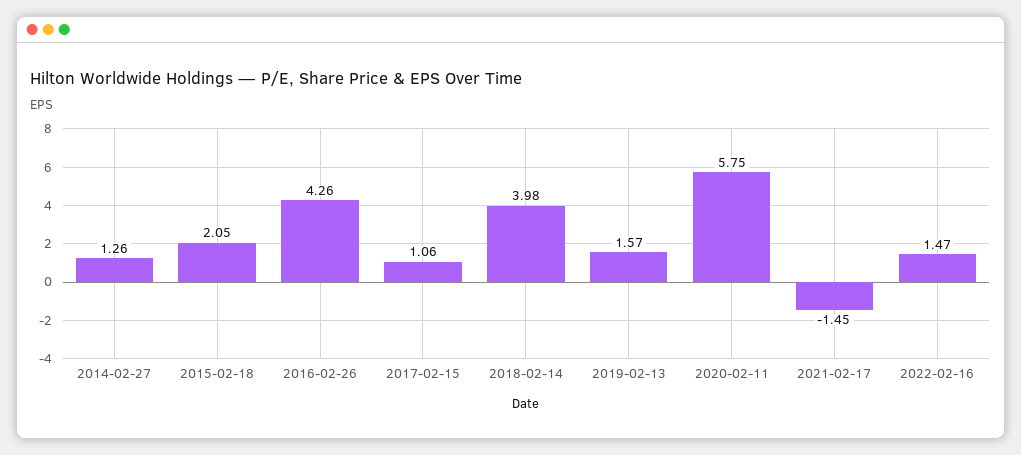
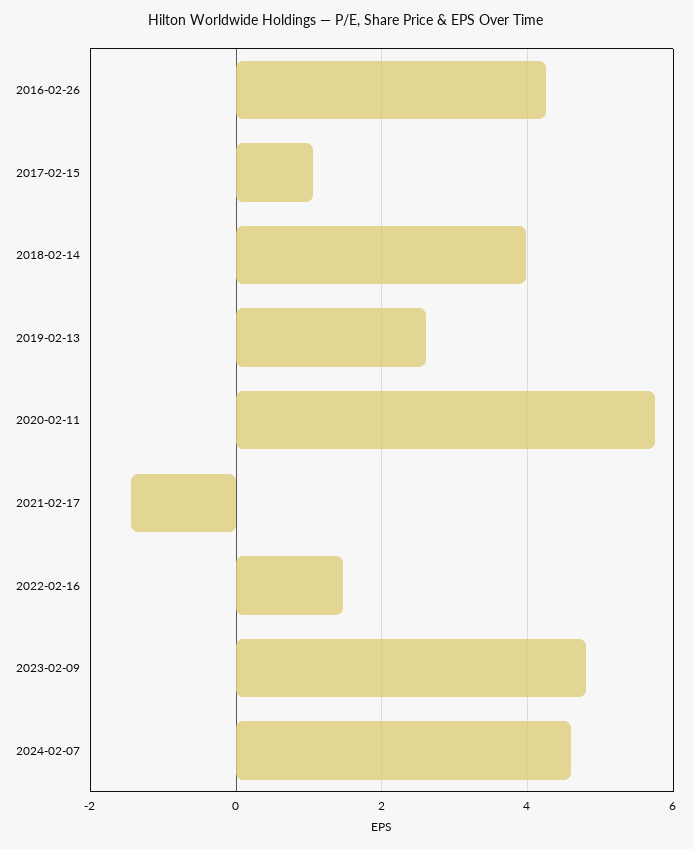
2014-02-27: 1.26 -> none
2015-02-18: 2.05 -> none
2019-02-13: 1.57 -> 2.6
2023-02-09: none -> 4.8
2024-02-07: none -> 4.6

